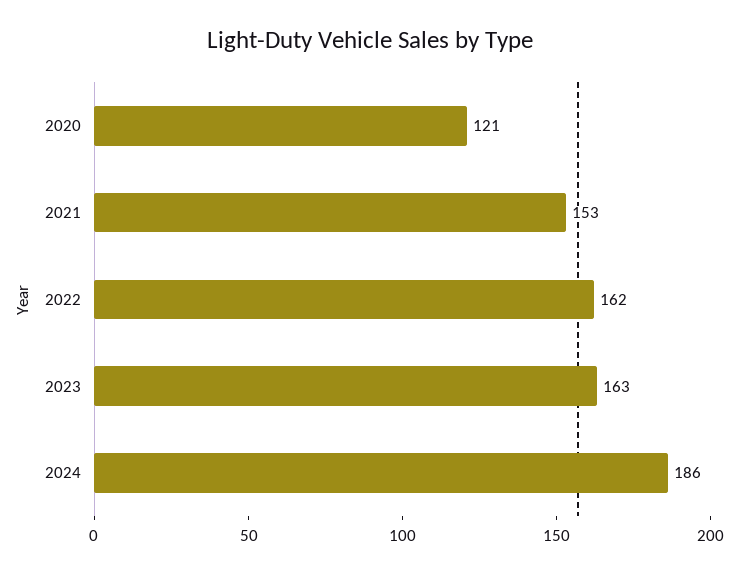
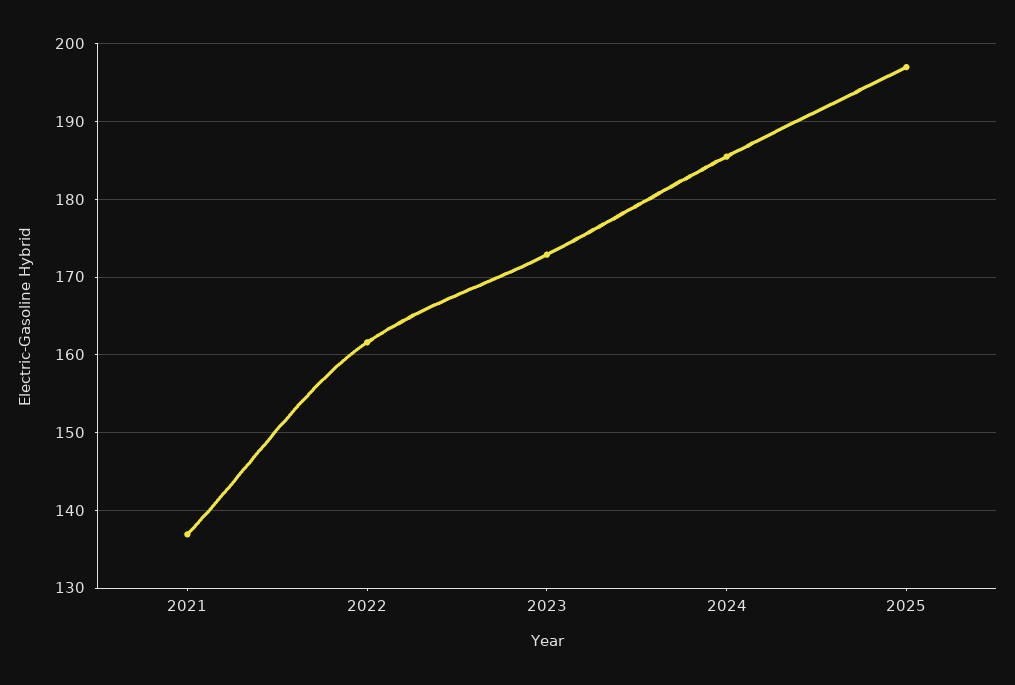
2020: 121 -> none
2021: 153 -> 137
2023: 163 -> 173
2025: none -> 197

